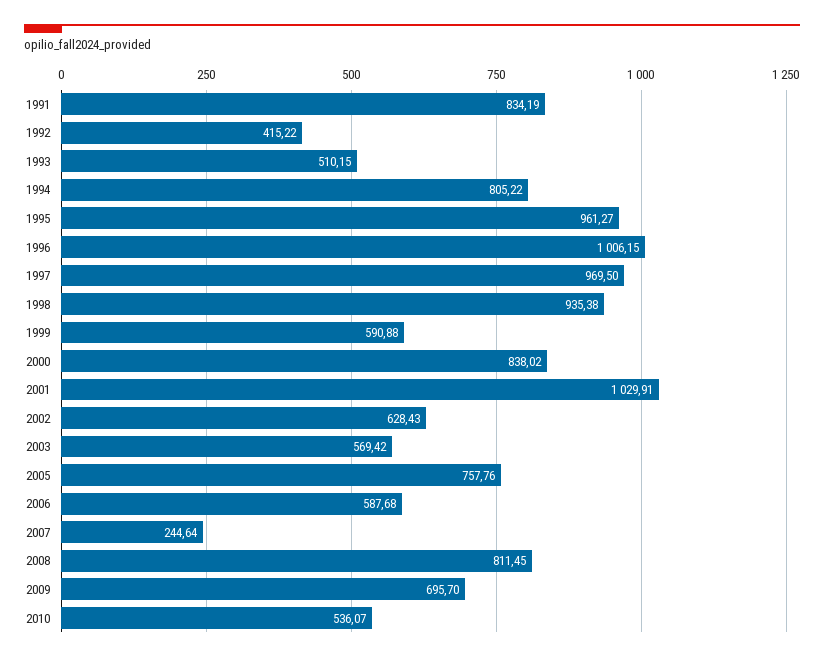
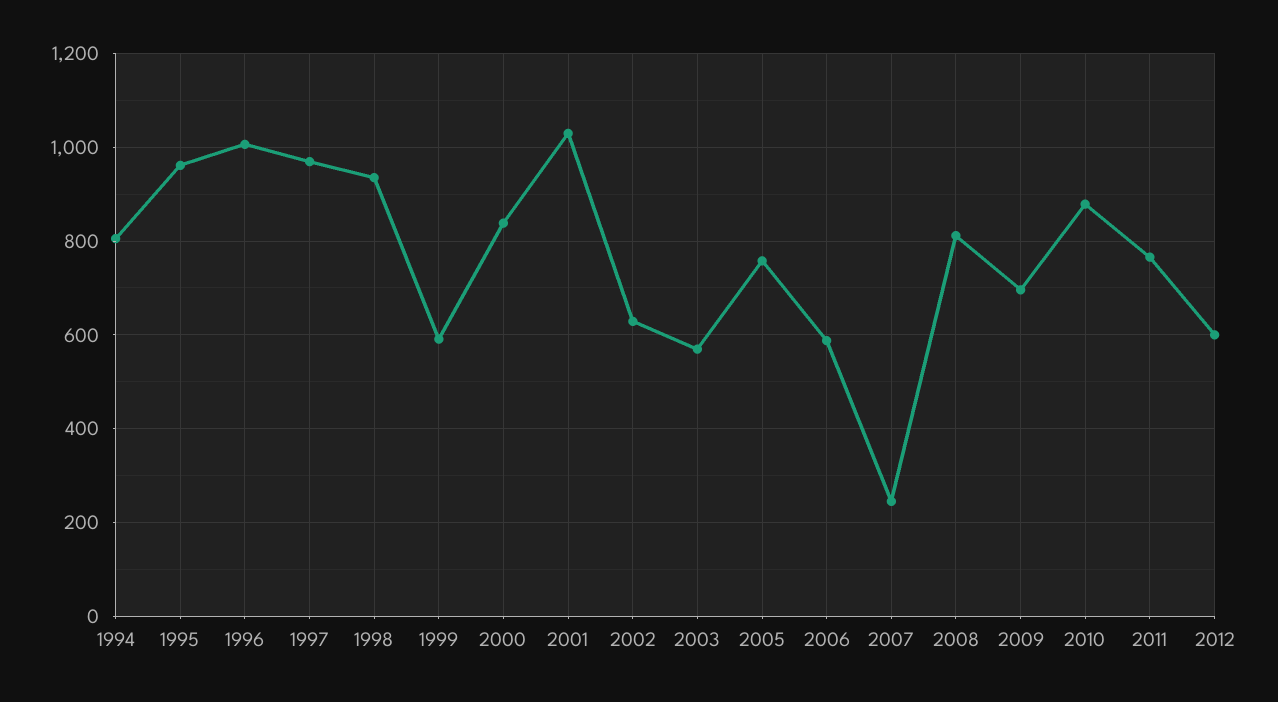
1991: 834.19 -> none
1992: 415.22 -> none
1993: 510.15 -> none
2010: 536.07 -> 880
2011: none -> 760
2012: none -> 600

